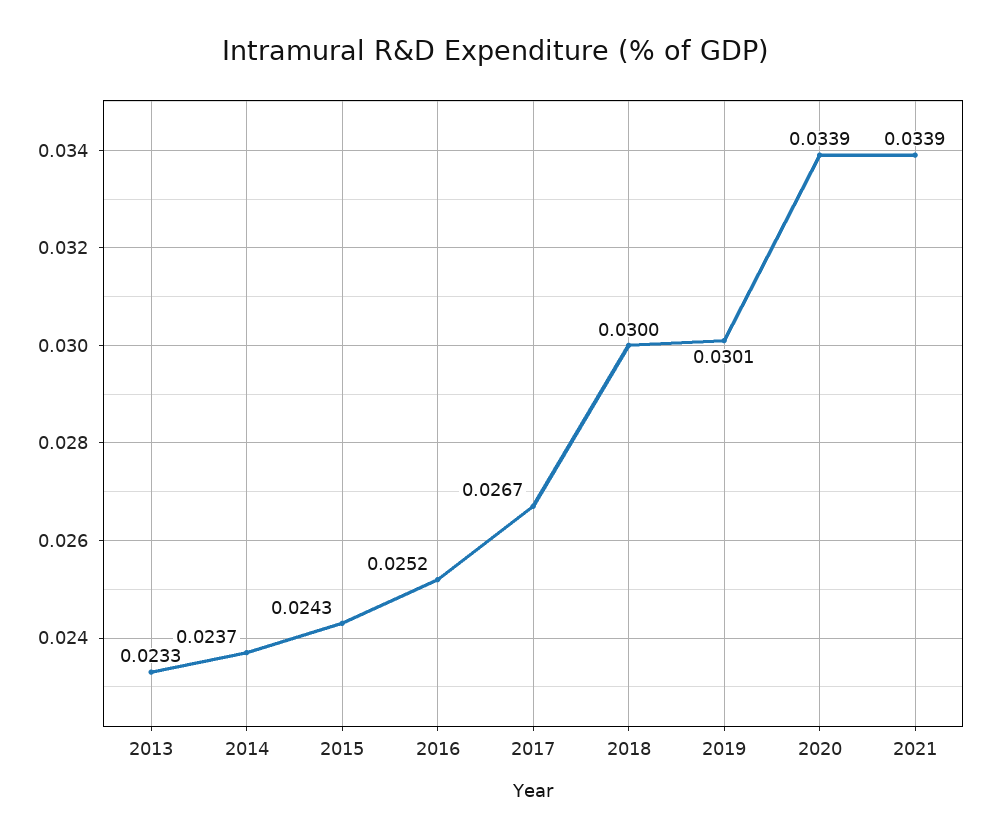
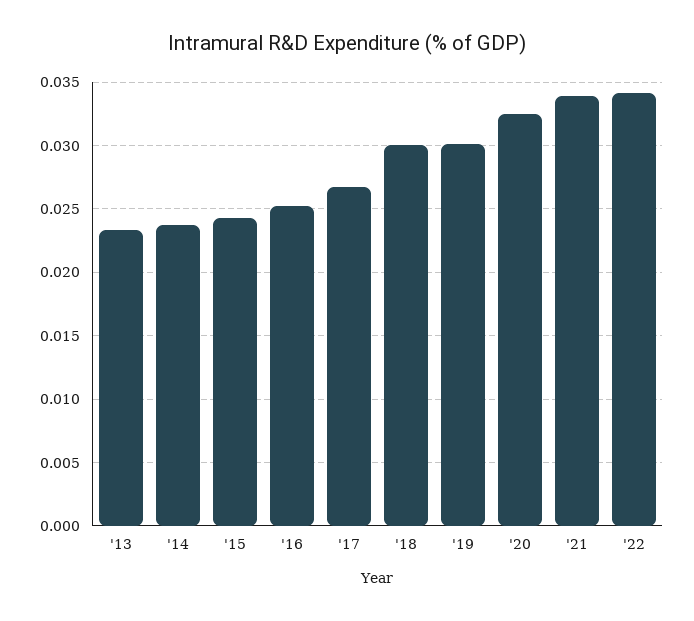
2020: 0.0339 -> 0.0325
'22: none -> 0.034

